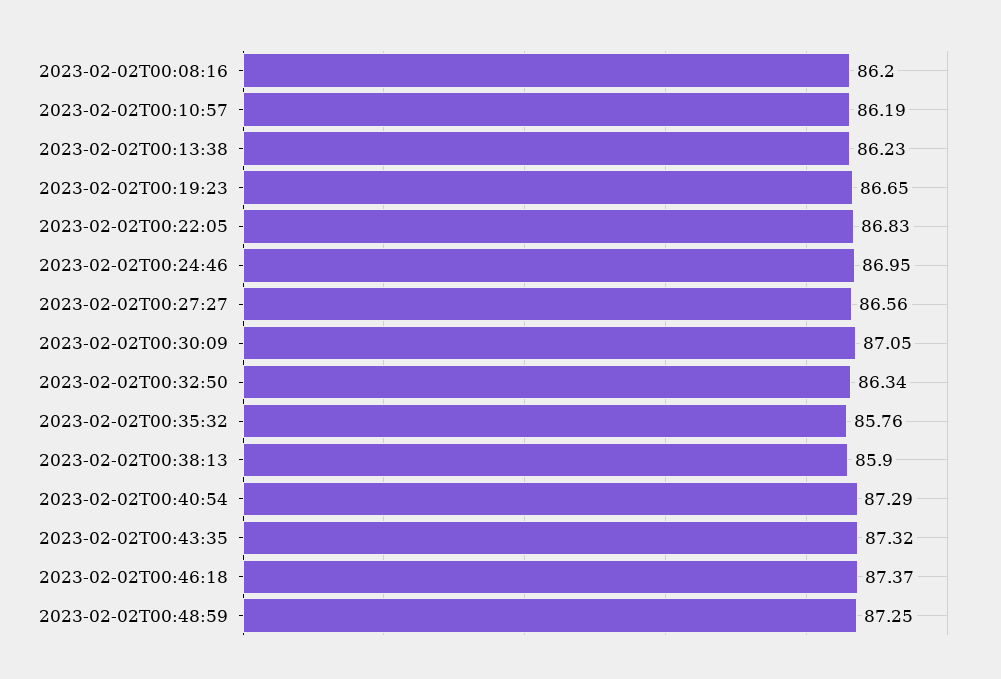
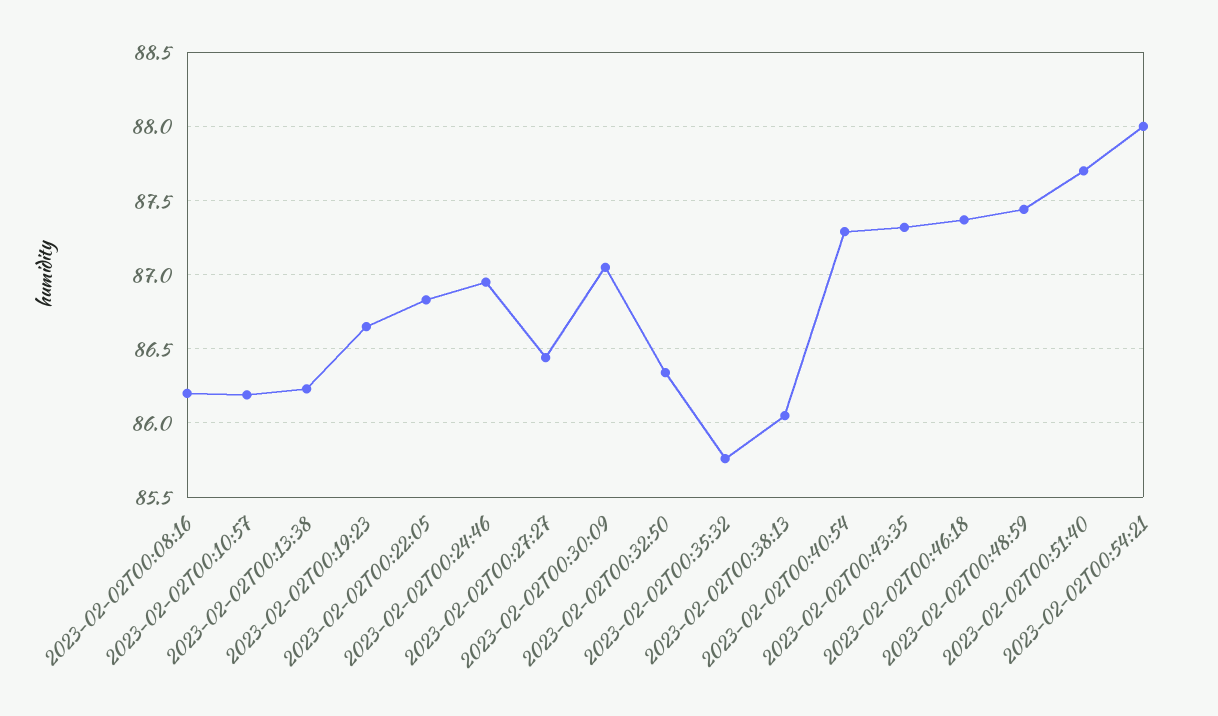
2023-02-02T00:27:27: 86.56 -> 86.45
2023-02-02T00:38:13: 85.9 -> 86.05
2023-02-02T00:48:59: 87.25 -> 87.45
2023-02-02T00:51:40: none -> 87.7
2023-02-02T00:54:21: none -> 88

